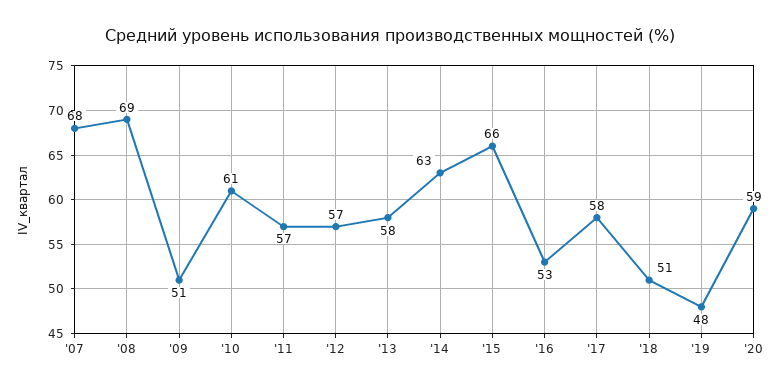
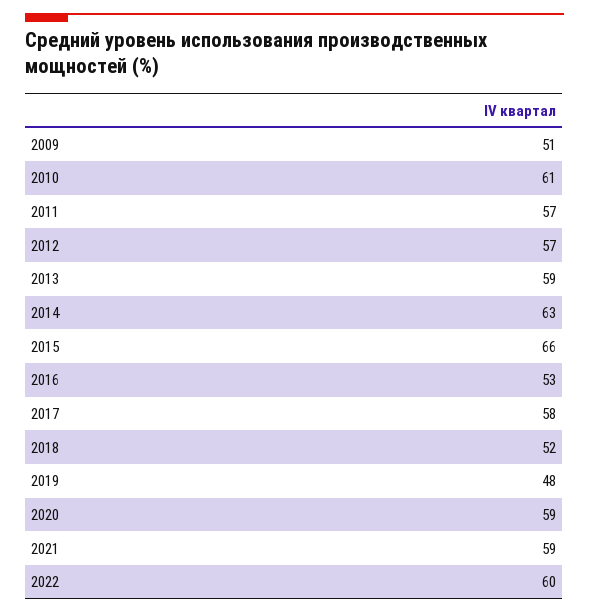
'07: 68 -> none
'08: 69 -> none
'13: 58 -> 59
'18: 51 -> 52
2021: none -> 59
2022: none -> 60

